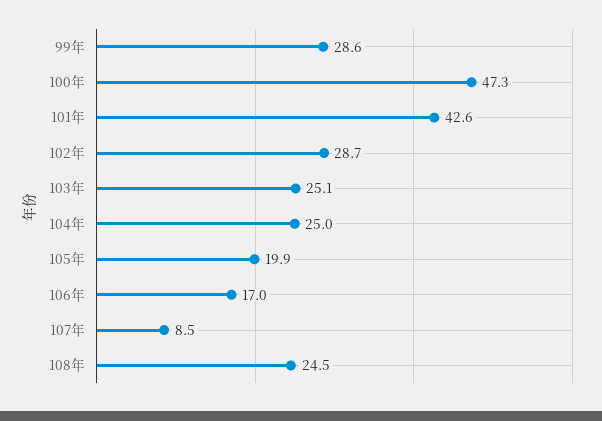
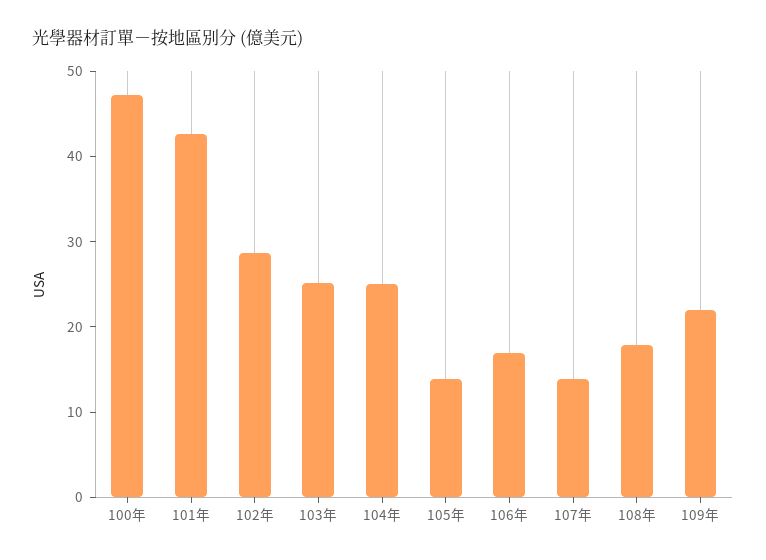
99年: 28.6 -> none
105年: 19.9 -> 14
107年: 8.5 -> 14
108年: 24.5 -> 18
109年: none -> 22

